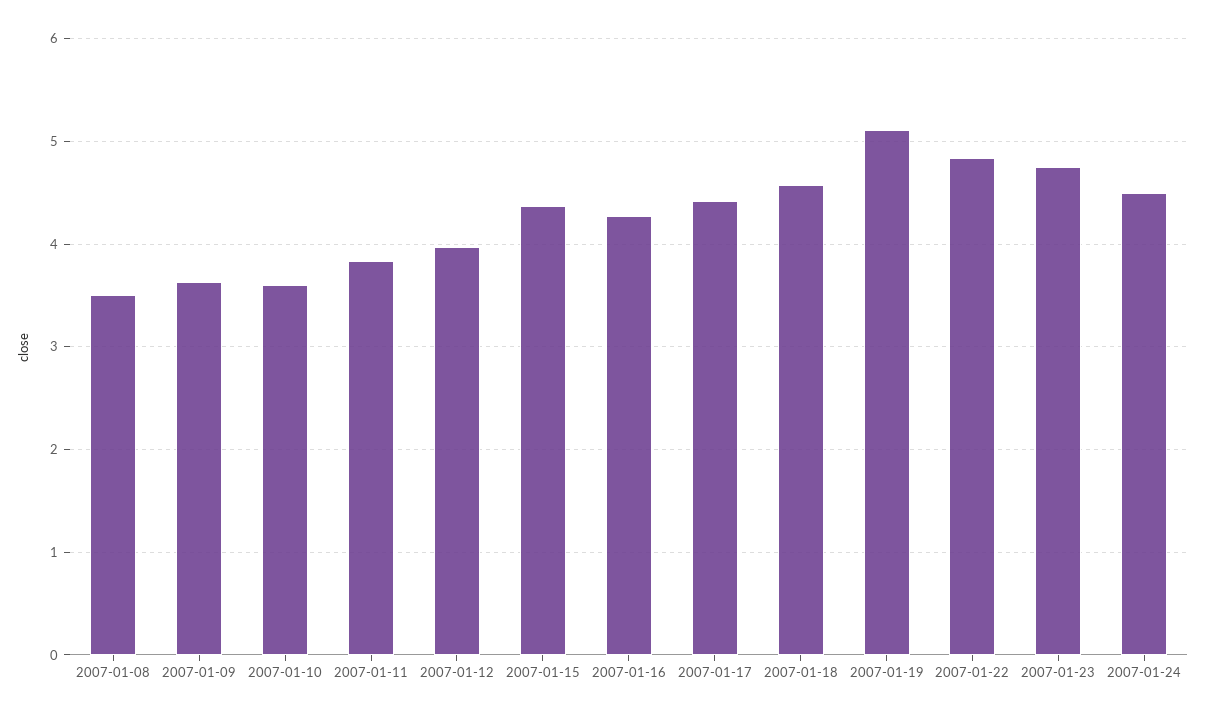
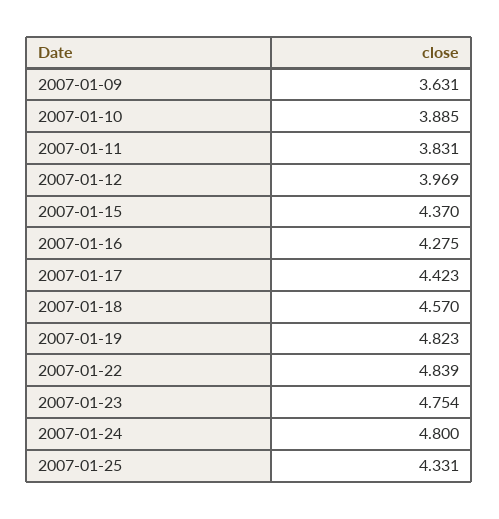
2007-01-08: 3.5 -> none
2007-01-10: 3.6 -> 3.885
2007-01-19: 5.1 -> 4.823
2007-01-24: 4.5 -> 4.8
2007-01-25: none -> 4.331

